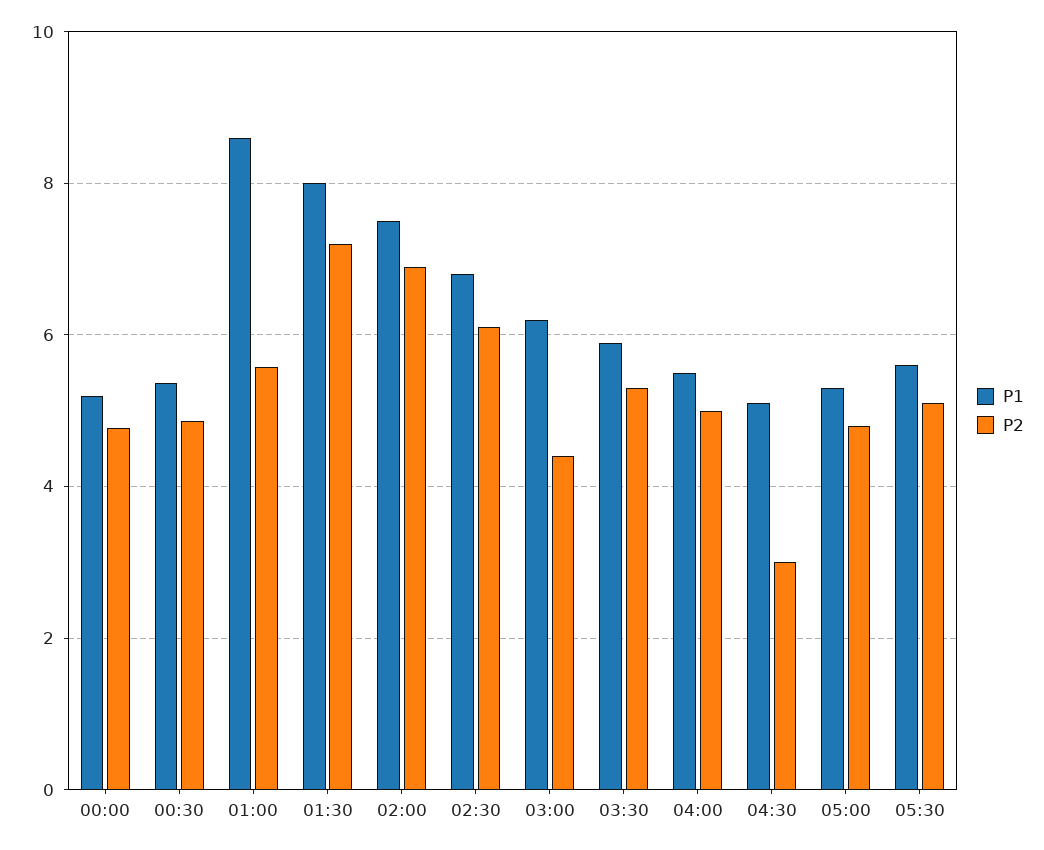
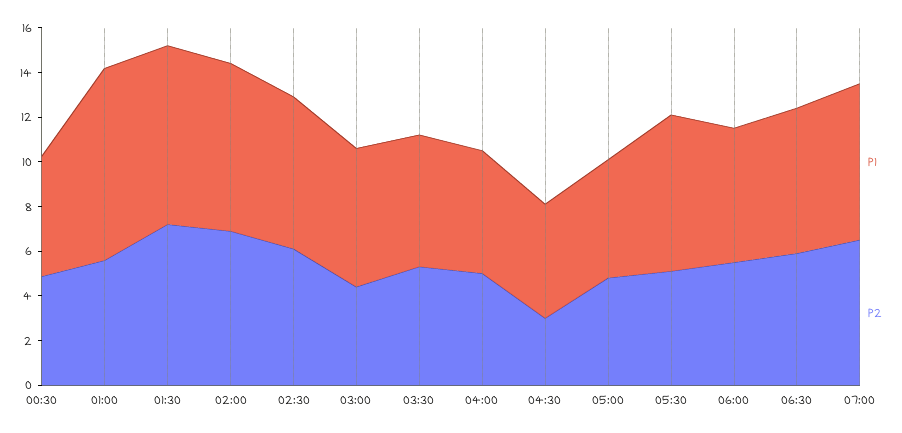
P1, 00:00: 5.2 -> none
P2, 00:00: 4.8 -> none
P1, 05:30: 5.6 -> 7
P1, 06:00: none -> 6
P2, 06:00: none -> 5.5
P1, 06:30: none -> 6.5
P2, 06:30: none -> 6
P1, 07:00: none -> 7
P2, 07:00: none -> 6.5

